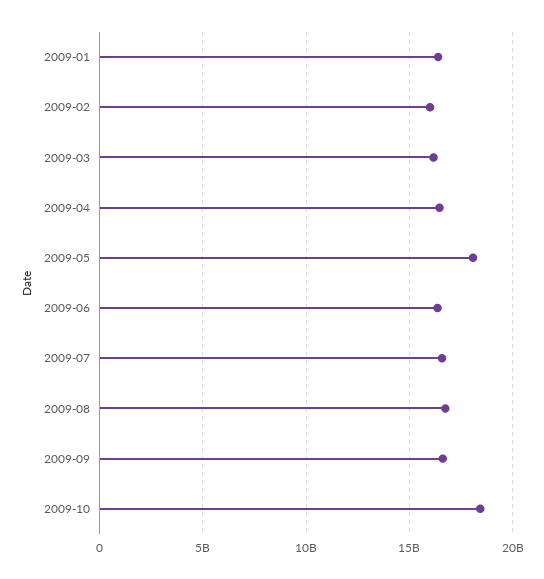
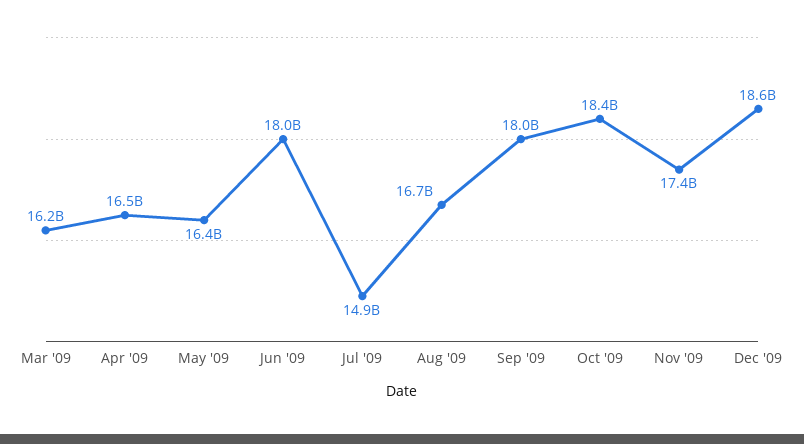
2009-01: 16500000000 -> none
2009-02: 16000000000 -> none
2009-05: 18000000000 -> 16400000000
2009-06: 16500000000 -> 18000000000
2009-07: 16500000000 -> 14900000000
2009-09: 16500000000 -> 18000000000
Nov '09: none -> 17400000000
Dec '09: none -> 18600000000

